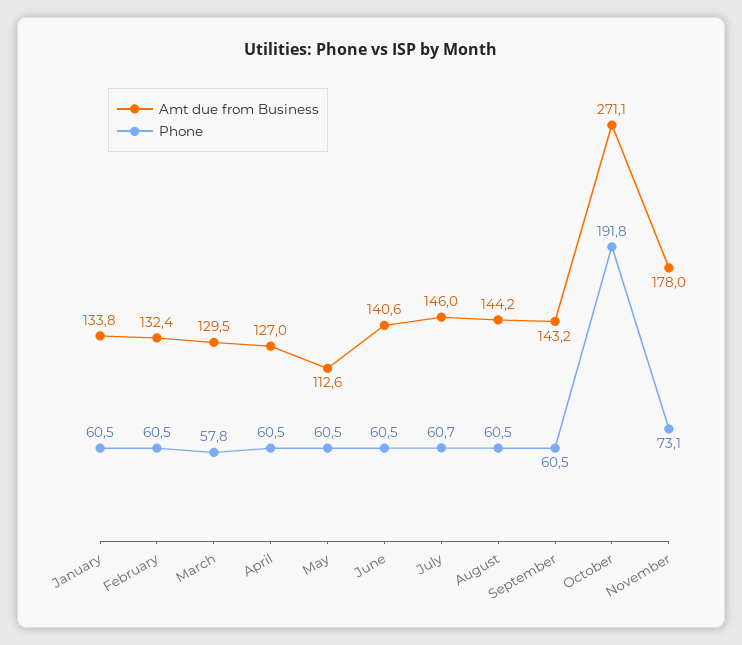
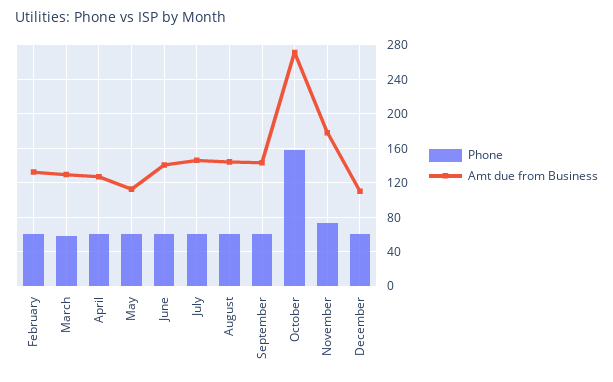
Amt due from Business, January: 133.8 -> none
Phone, January: 60.5 -> none
Phone, October: 191.8 -> 160
Phone, December: none -> 60
Amt due from Business, December: none -> 110

